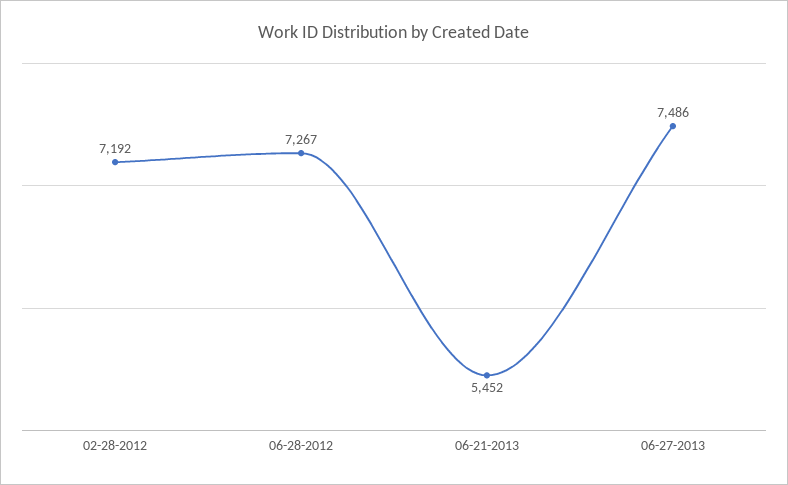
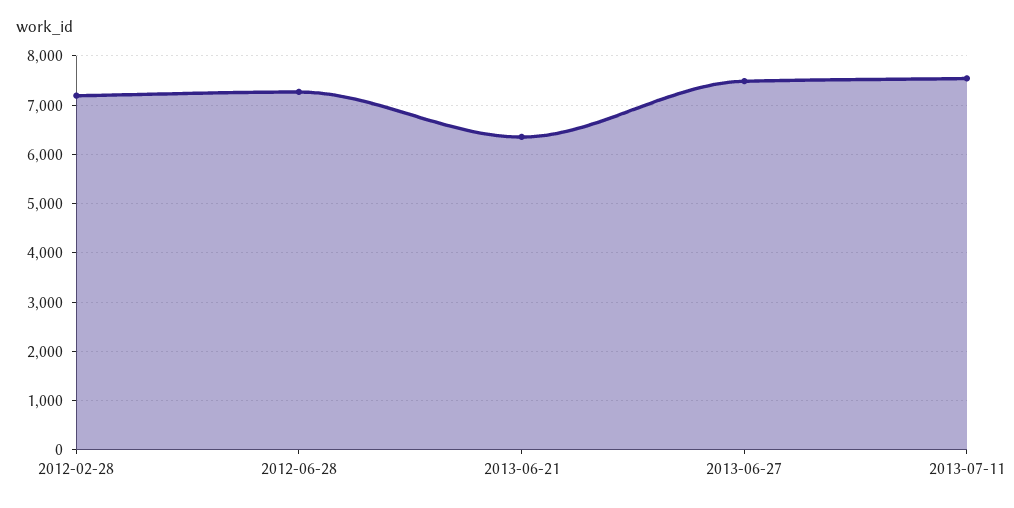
06-21-2013: 5452 -> 6400
2013-07-11: none -> 7600

